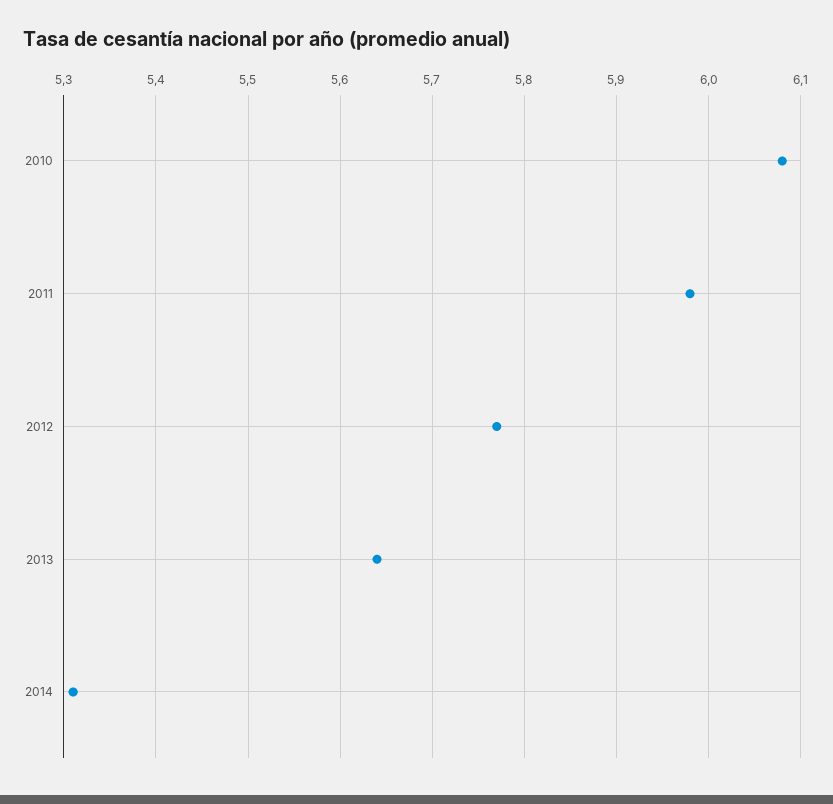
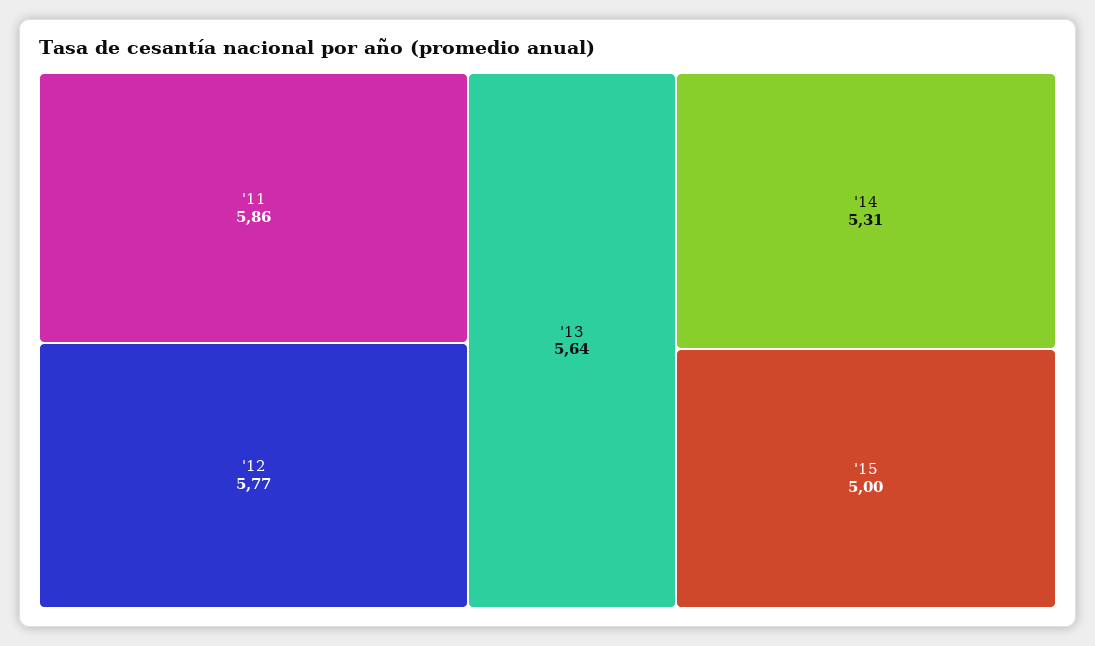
2010: 6.08 -> none
2011: 5.98 -> 5.86
'15: none -> 5

